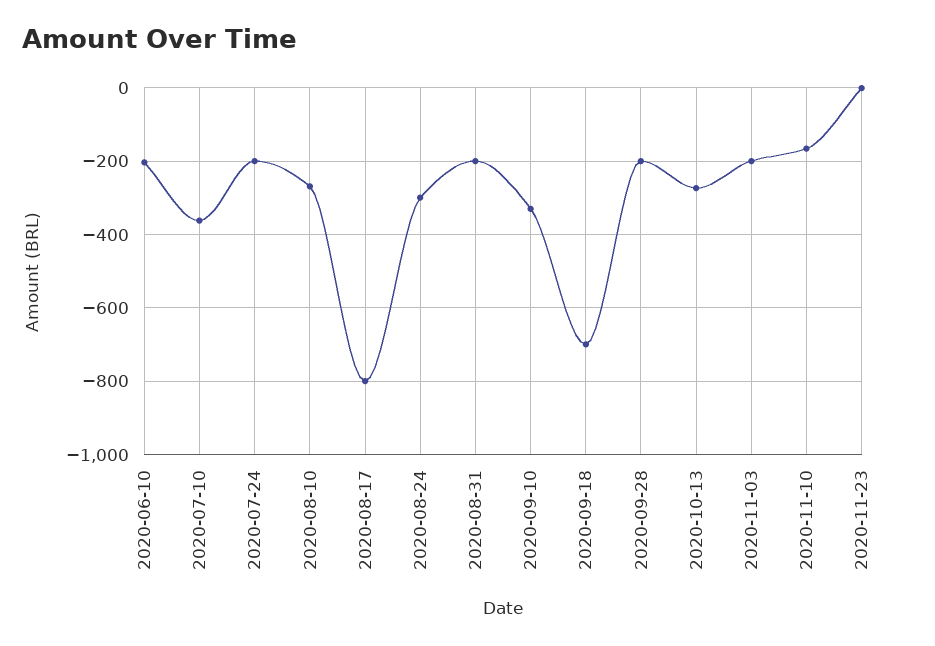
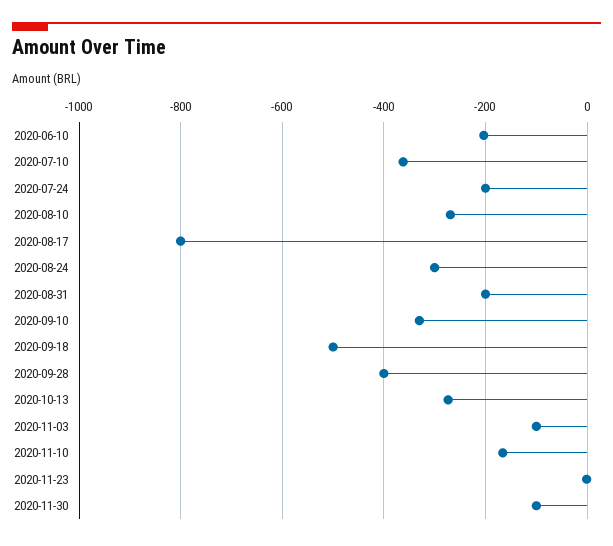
2020-09-18: -700 -> -500
2020-09-28: -200 -> -400
2020-11-03: -200 -> -100
2020-11-30: none -> -100

